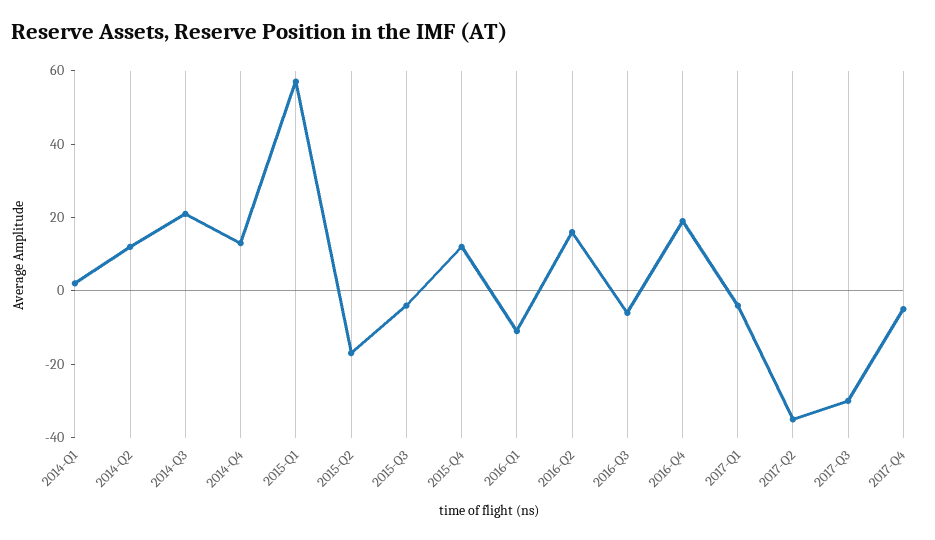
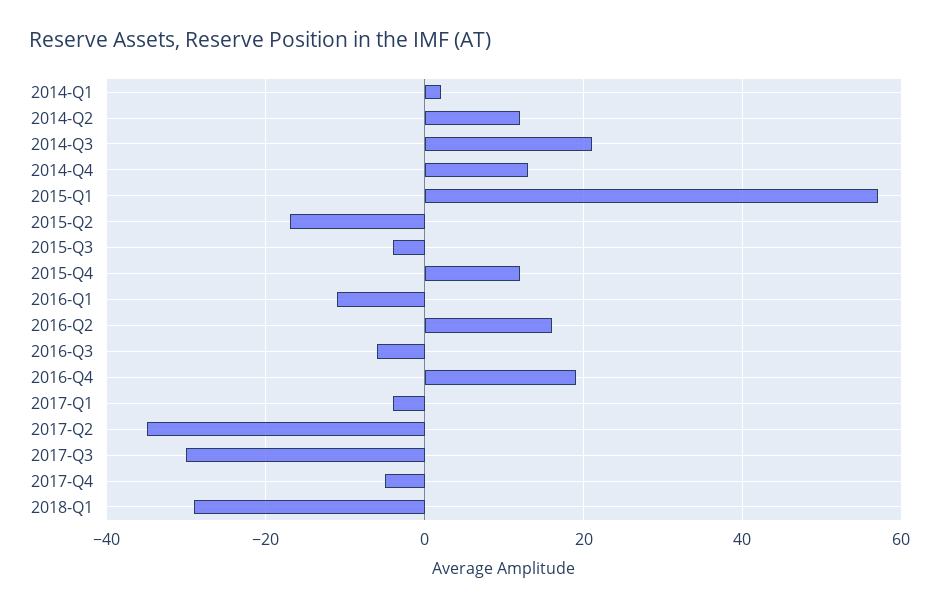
2018-Q1: none -> -30

